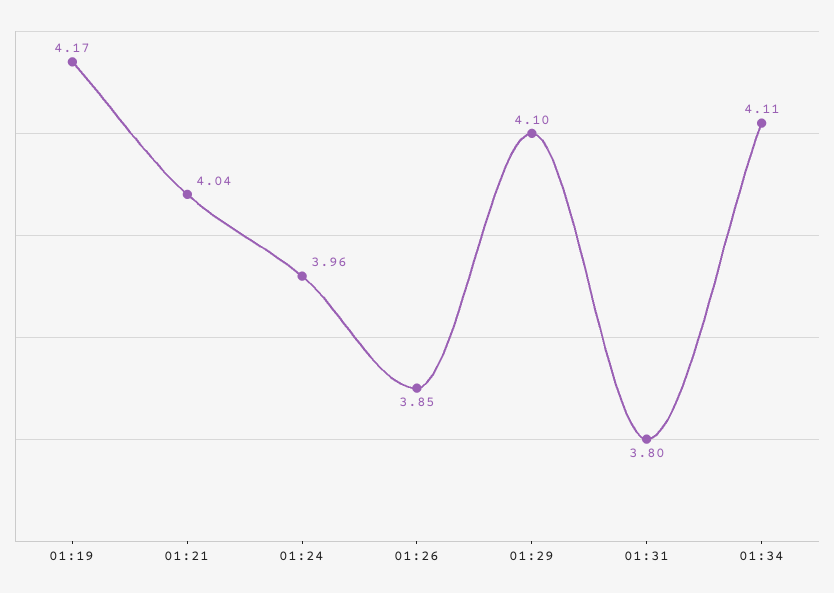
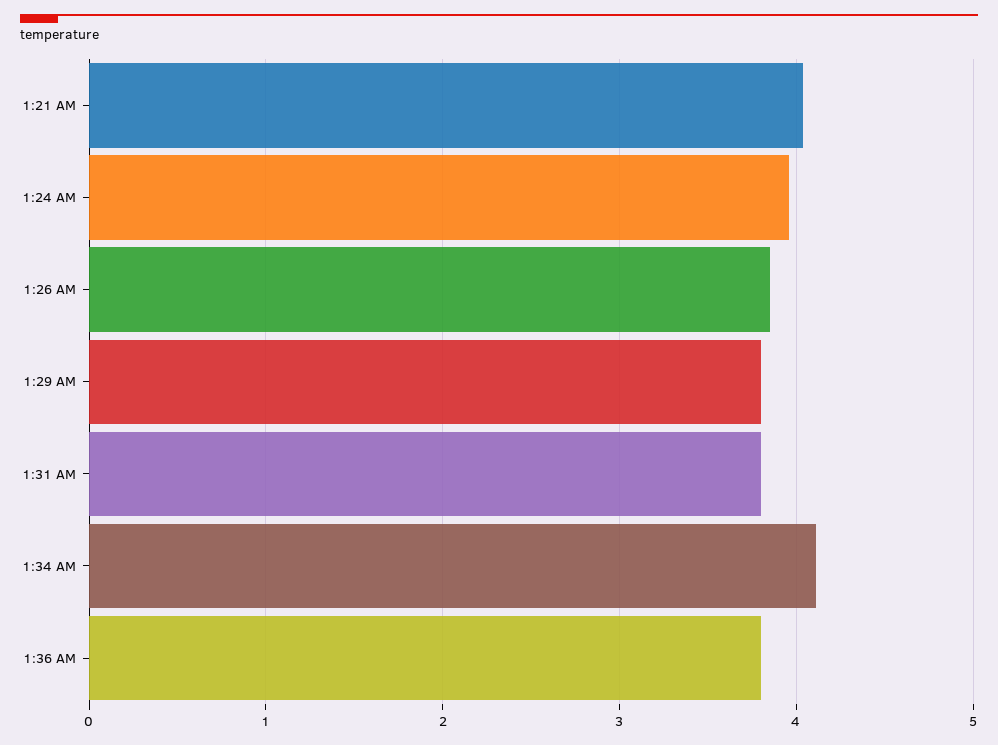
01:19: 4.17 -> none
01:29: 4.1 -> 3.8
1:36 AM: none -> 3.8

